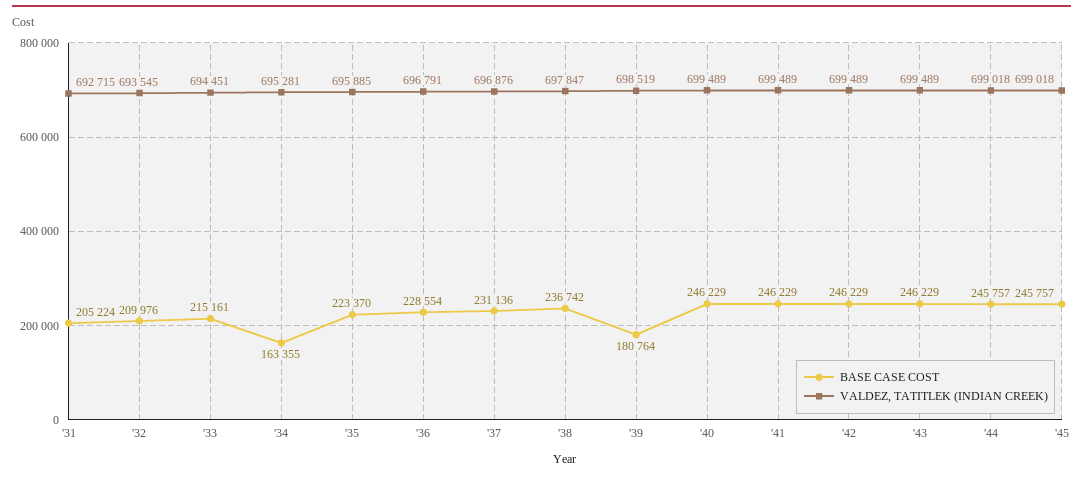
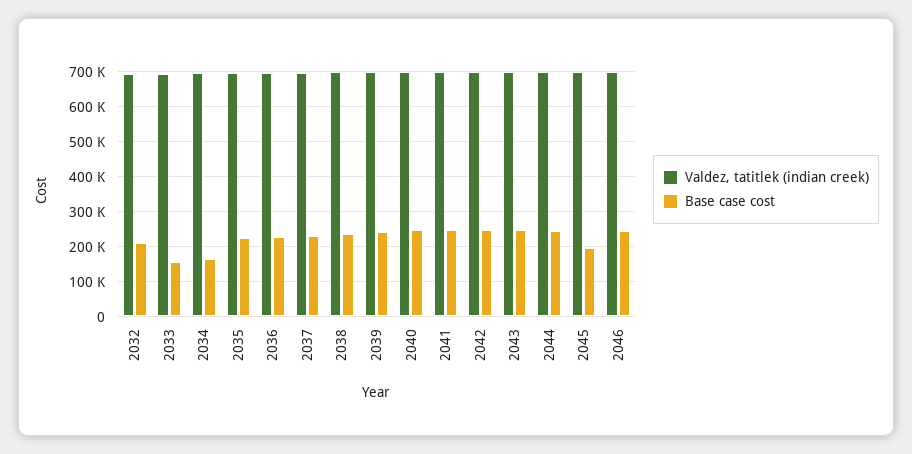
BASE CASE COST, '31: 205224 -> none
VALDEZ, TATITLEK (INDIAN CREEK), '31: 692715 -> none
BASE CASE COST, '33: 215161 -> 160000
BASE CASE COST, '39: 180764 -> 240000
BASE CASE COST, '45: 245757 -> 200000
VALDEZ, TATITLEK (INDIAN CREEK), 2046: none -> 700000
BASE CASE COST, 2046: none -> 240000

